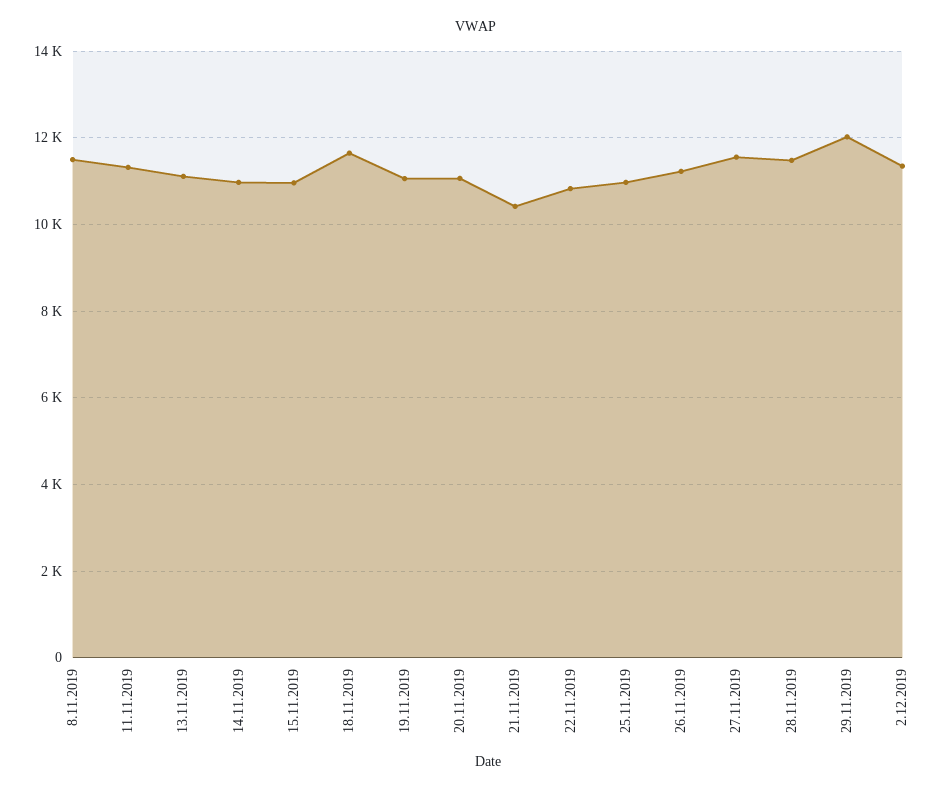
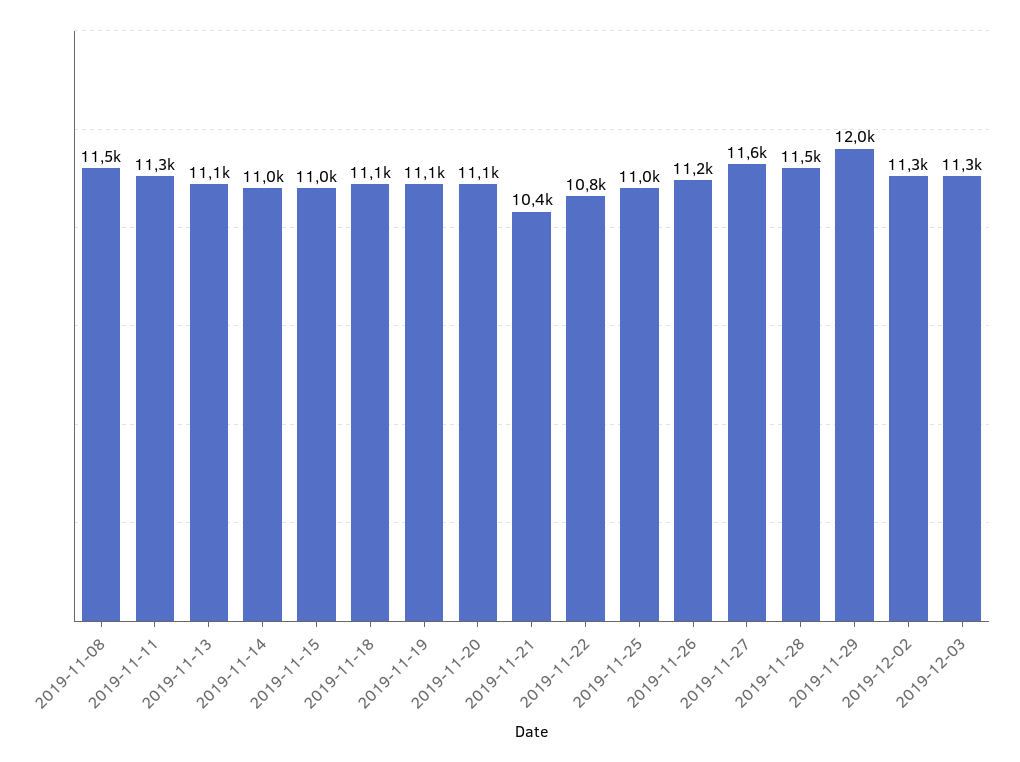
18.11.2019: 11600 -> 11100
2019-12-03: none -> 11300

